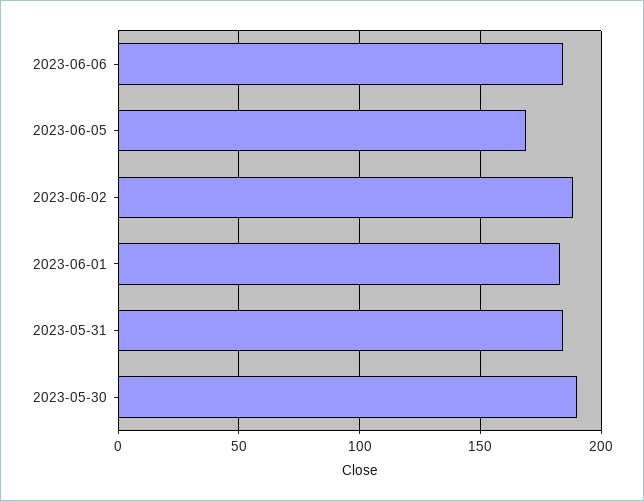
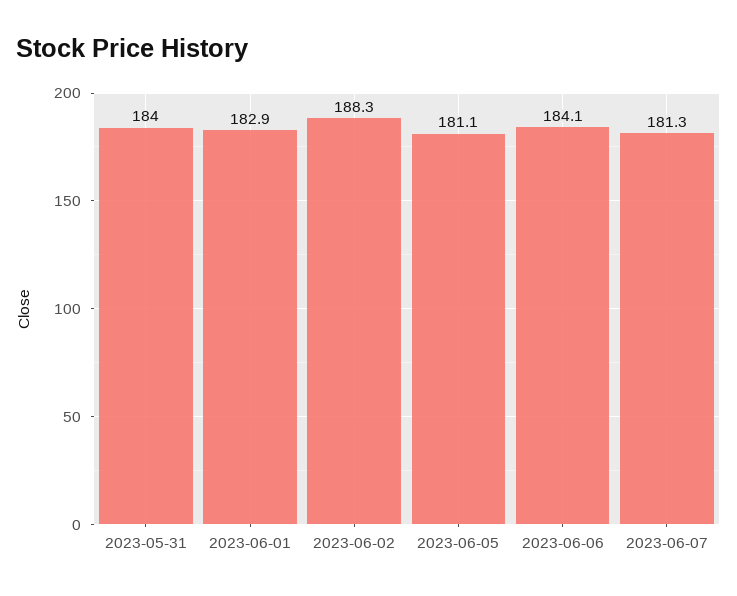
2023-06-05: 170 -> 181.1
2023-05-30: 190 -> none
2023-06-07: none -> 181.3

